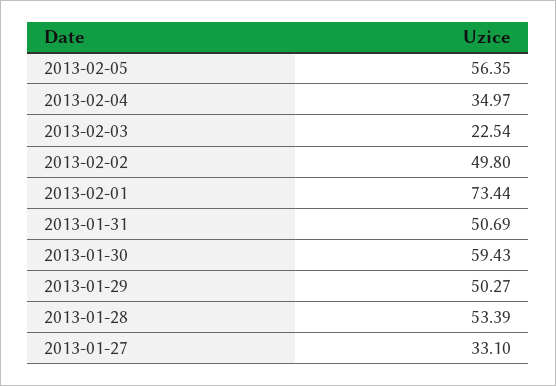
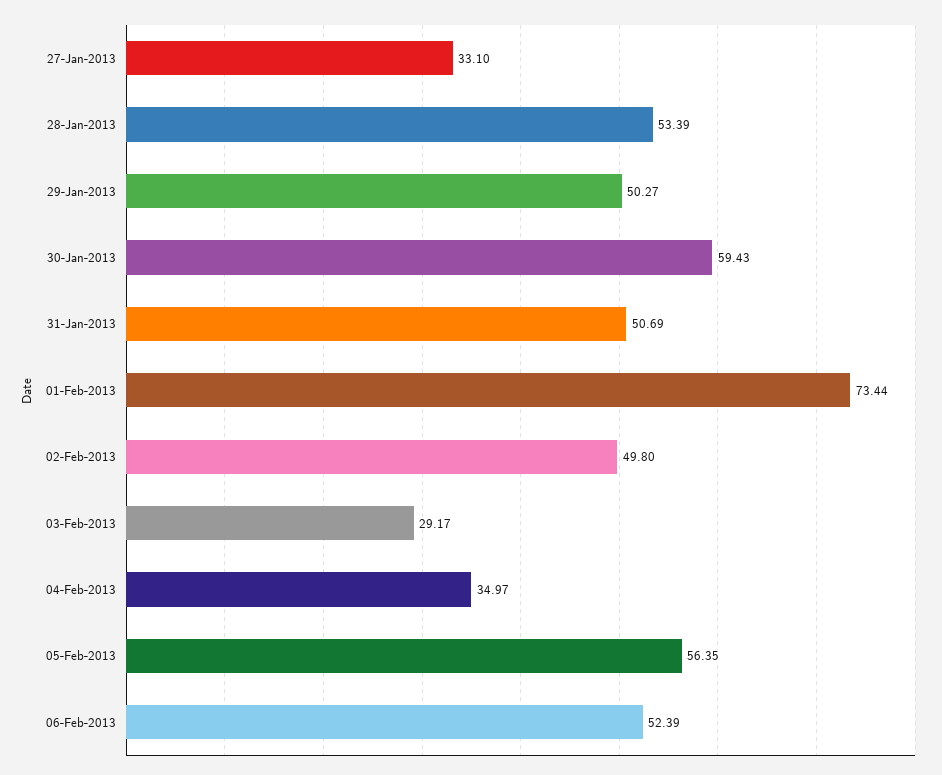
2013-02-03: 22.54 -> 29.17
06-Feb-2013: none -> 52.39

